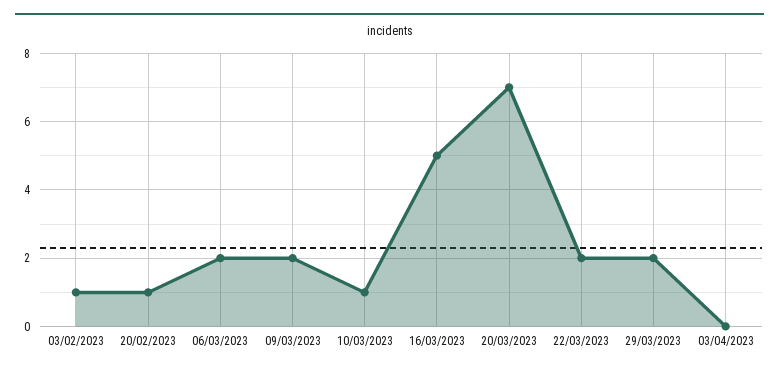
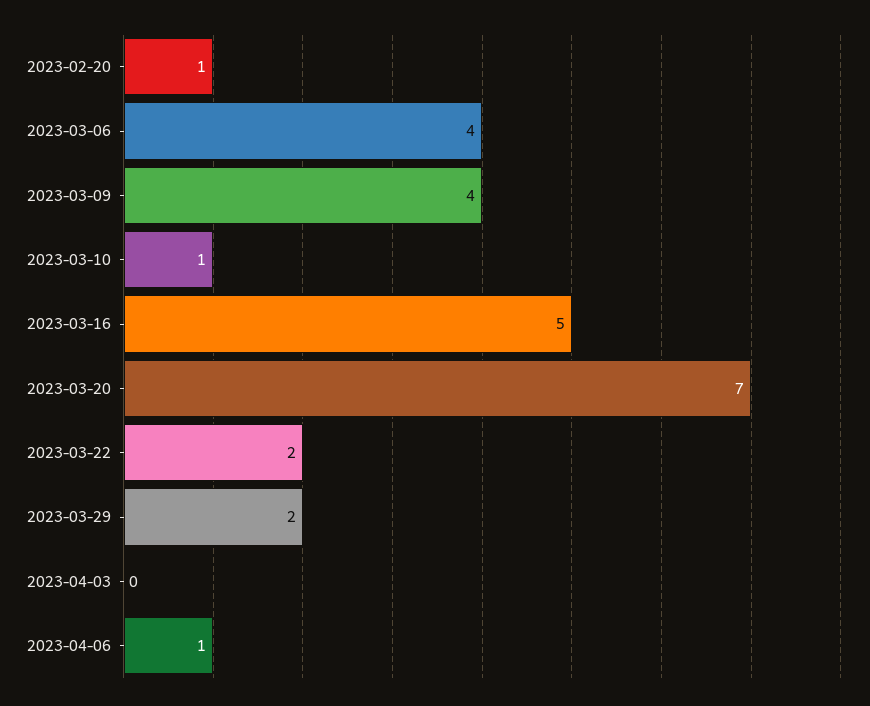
03/02/2023: 1 -> none
06/03/2023: 2 -> 4
09/03/2023: 2 -> 4
2023-04-06: none -> 1

